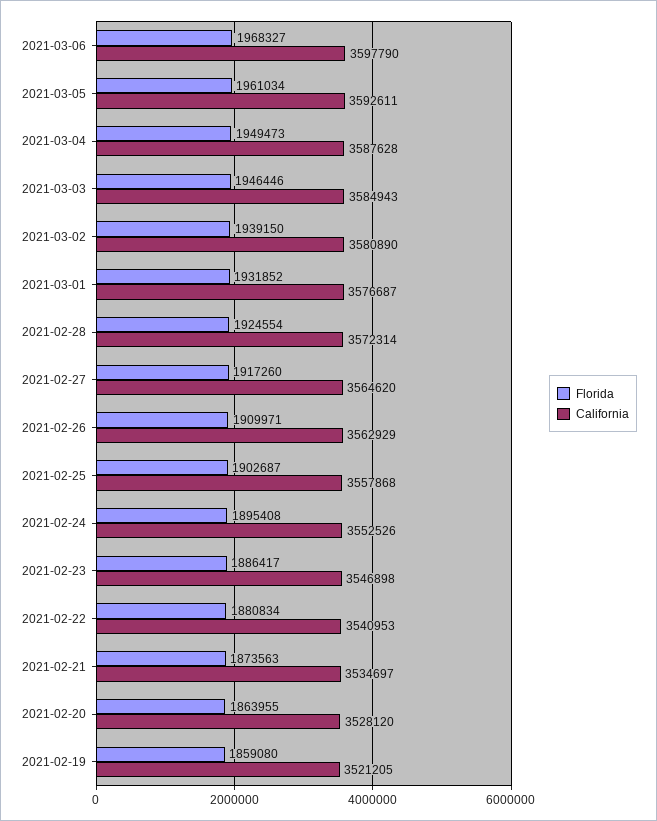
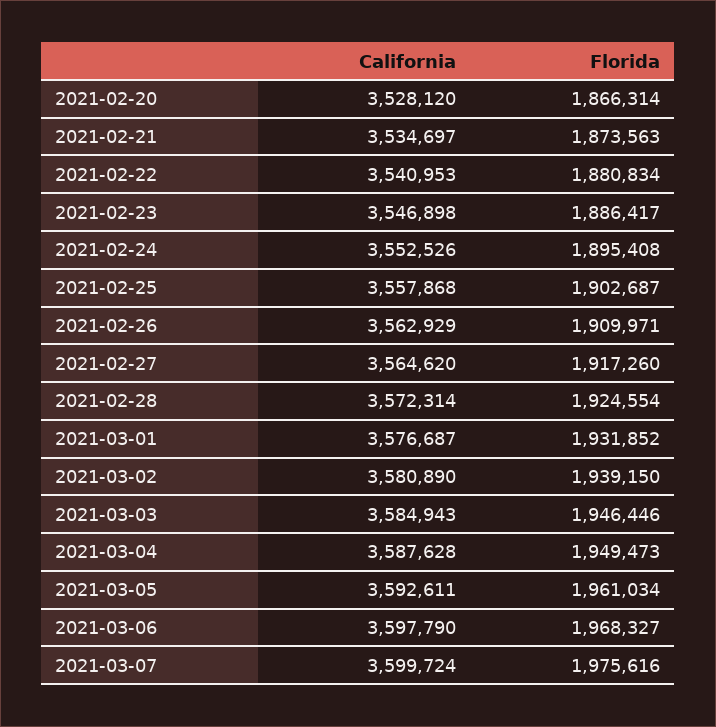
Florida, 2021-02-20: 1863955 -> 1866314
Florida, 2021-02-19: 1859080 -> none
California, 2021-02-19: 3521205 -> none
California, 2021-03-07: none -> 3599724
Florida, 2021-03-07: none -> 1975616

